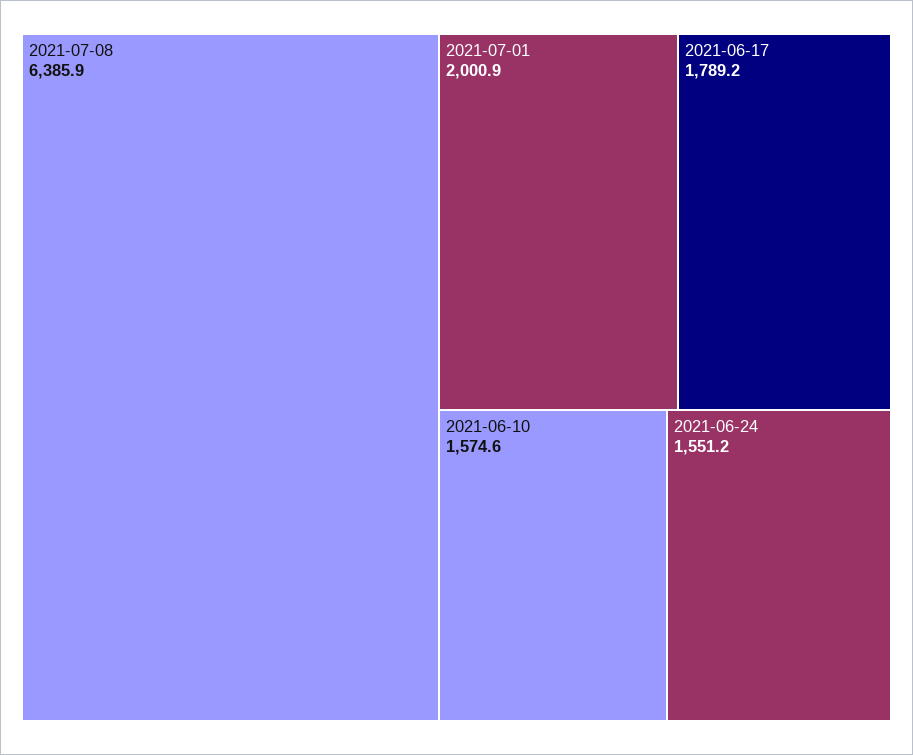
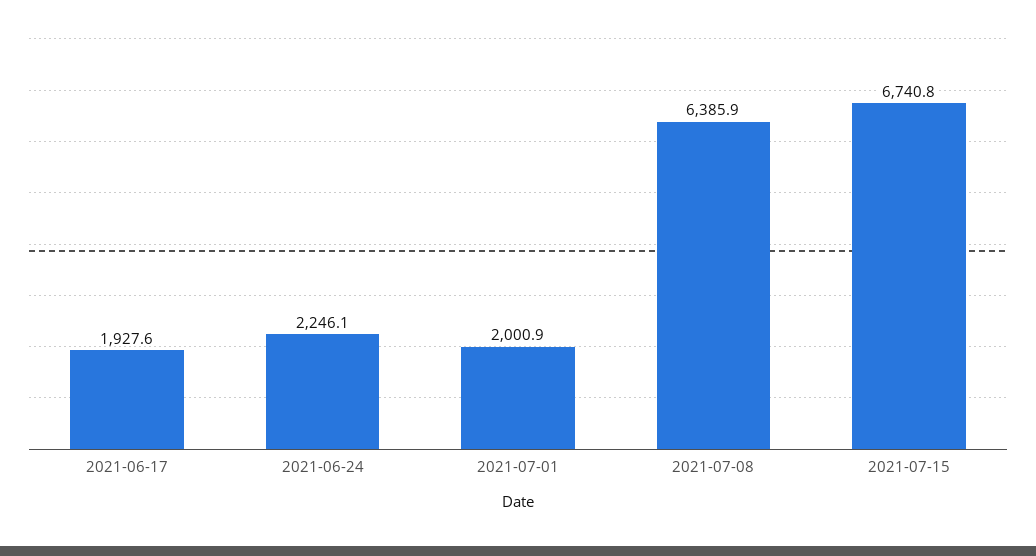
2021-06-17: 1789.2 -> 1927.6
2021-06-10: 1574.6 -> none
2021-06-24: 1551.2 -> 2246.1
2021-07-15: none -> 6740.8

